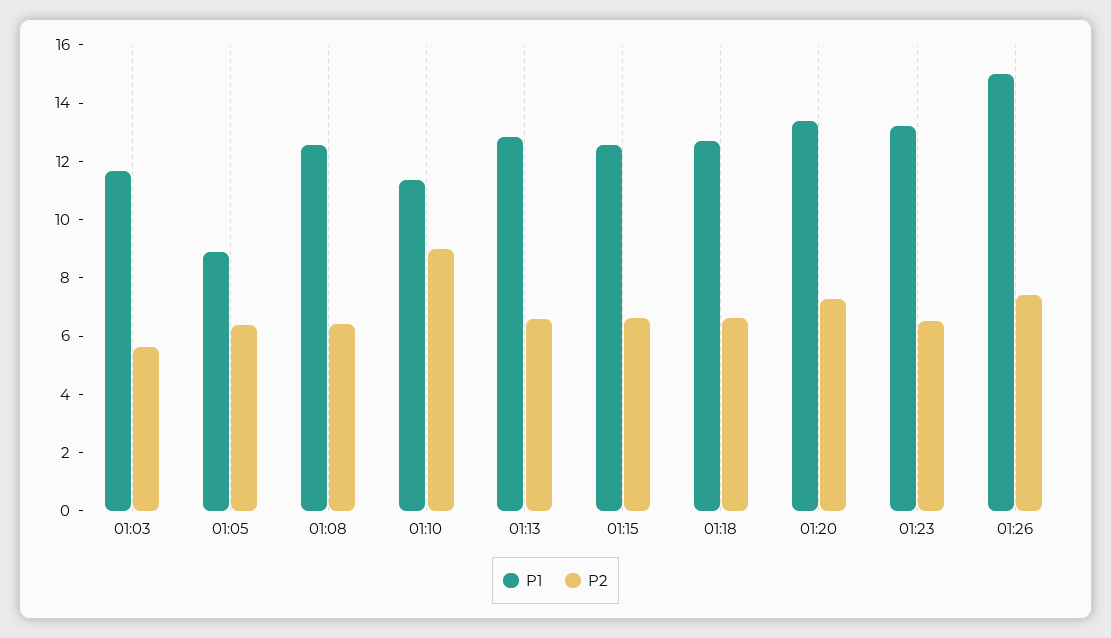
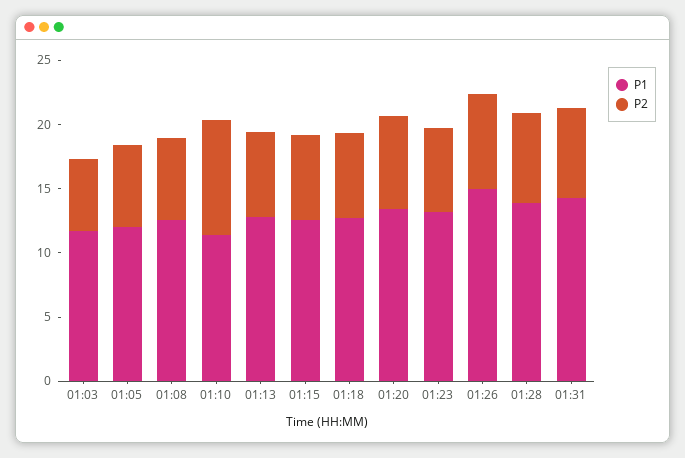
P1, 01:05: 9 -> 12
P1, 01:28: none -> 14
P2, 01:28: none -> 7
P1, 01:31: none -> 14
P2, 01:31: none -> 7

